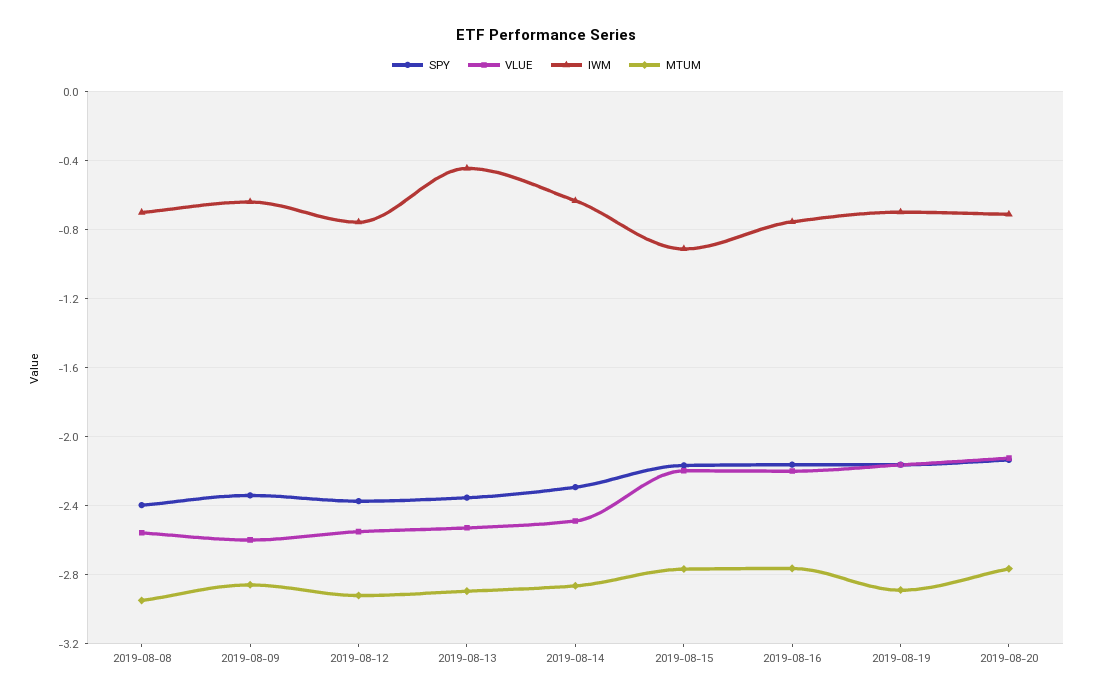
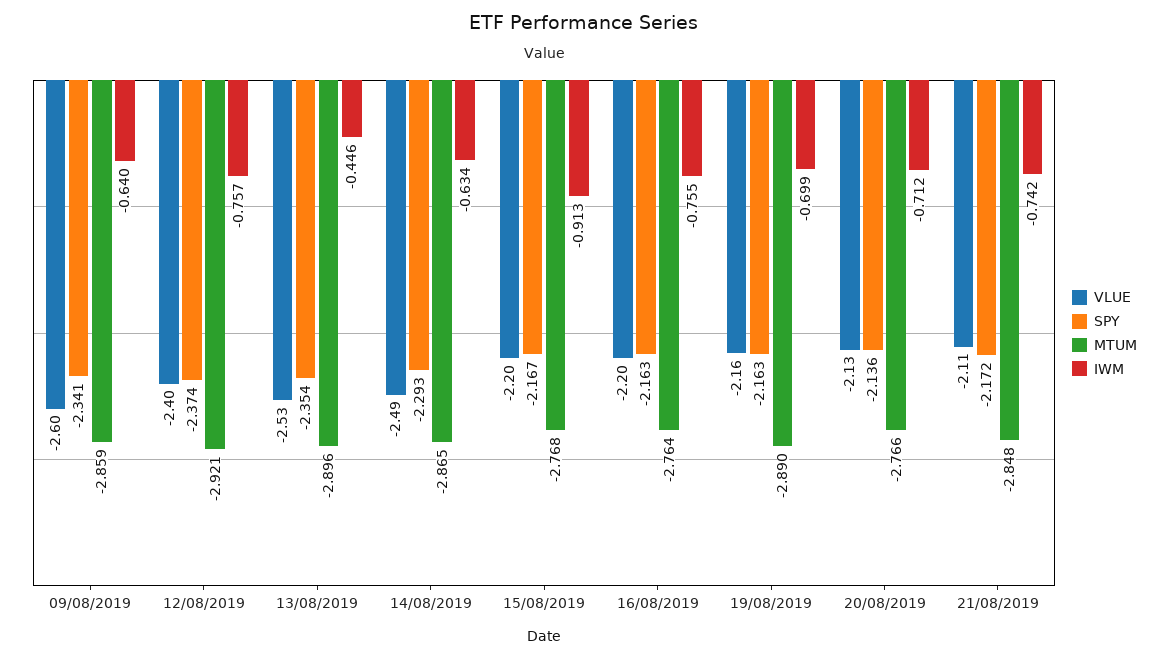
SPY, 2019-08-08: -2.4 -> none
VLUE, 2019-08-08: -2.55 -> none
IWM, 2019-08-08: -0.7 -> none
MTUM, 2019-08-08: -2.95 -> none
VLUE, 2019-08-12: -2.55 -> -2.4
VLUE, 21/08/2019: none -> -2.11
SPY, 21/08/2019: none -> -2.172
MTUM, 21/08/2019: none -> -2.848
IWM, 21/08/2019: none -> -0.742

